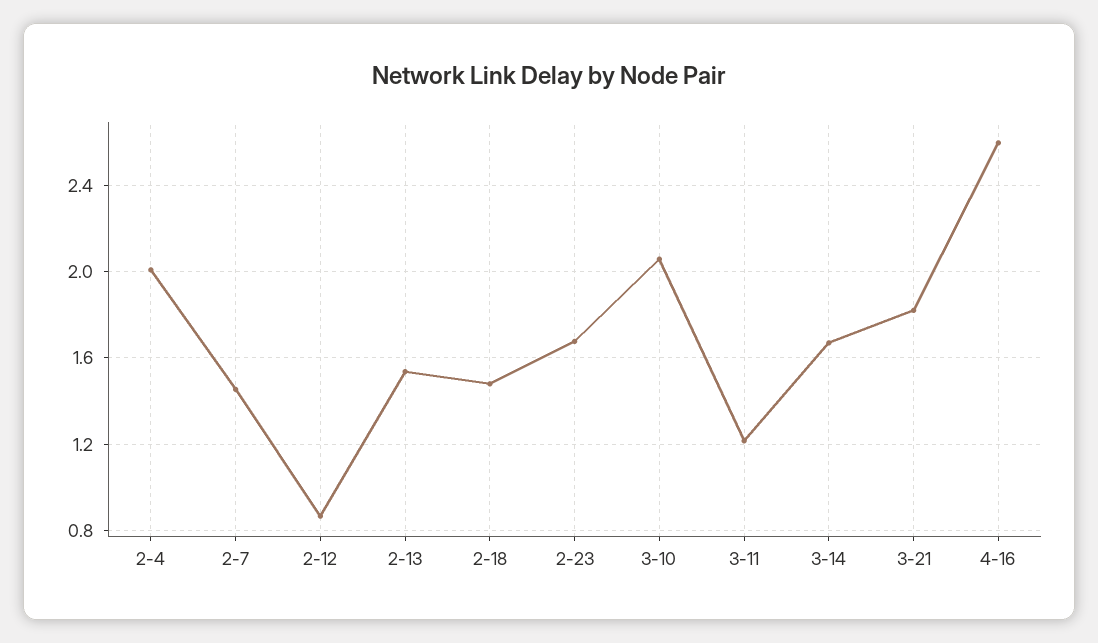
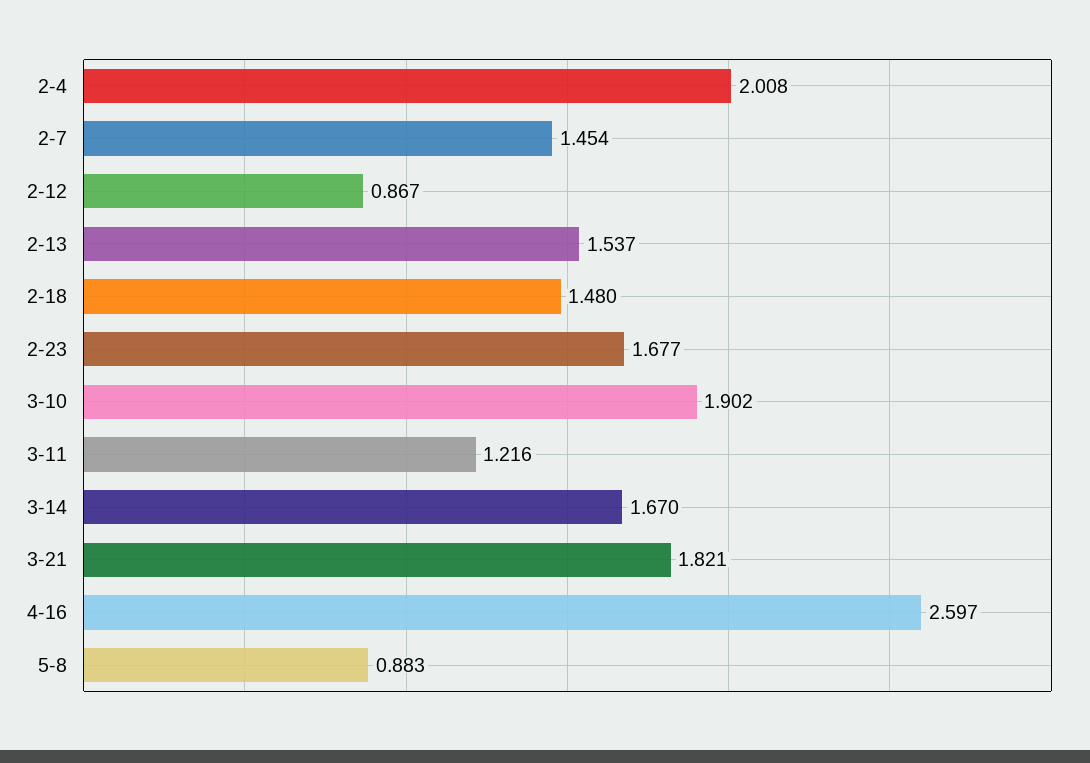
3-10: 2.05 -> 1.902
5-8: none -> 0.883

